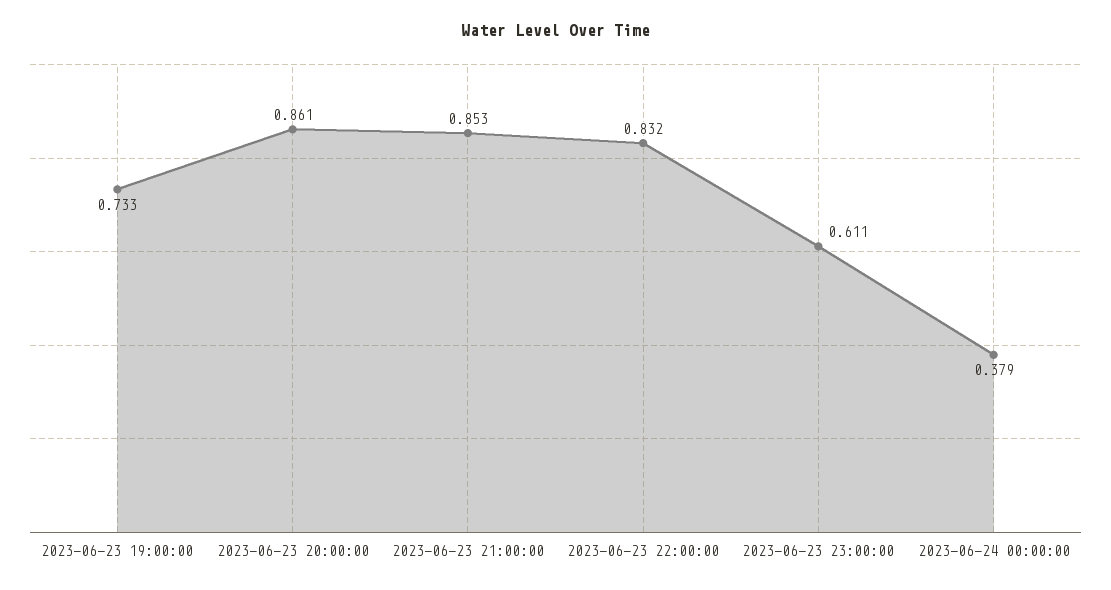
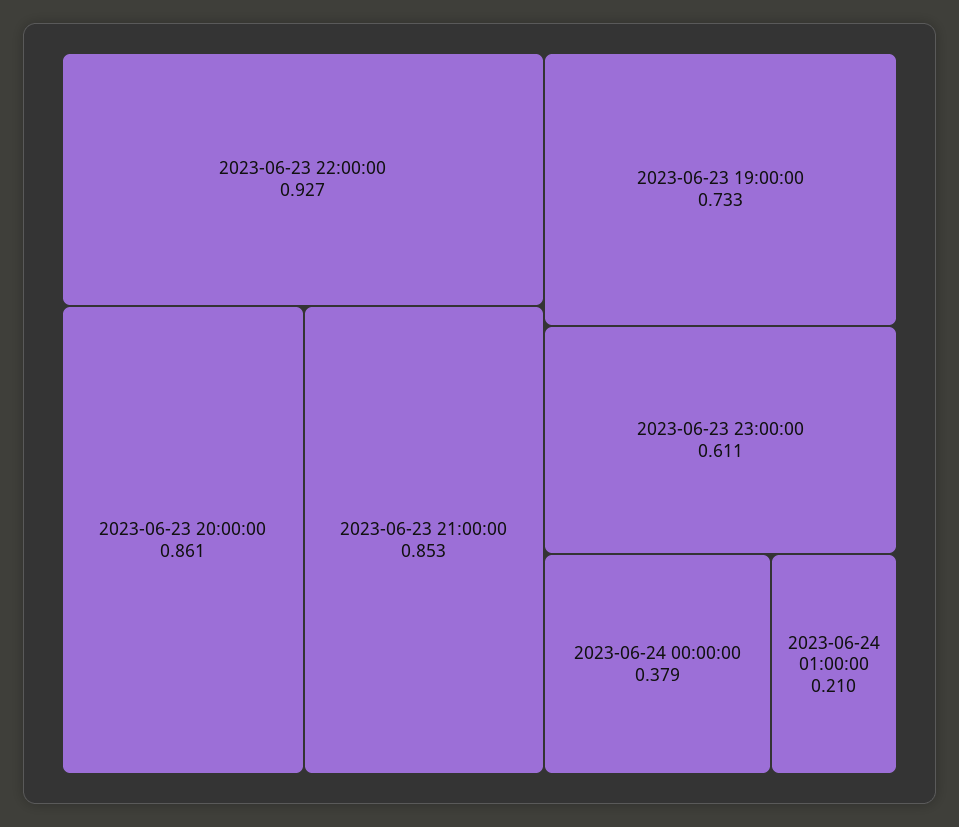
2023-06-23 22:00:00: 0.832 -> 0.927
2023-06-24 01:00:00: none -> 0.21

